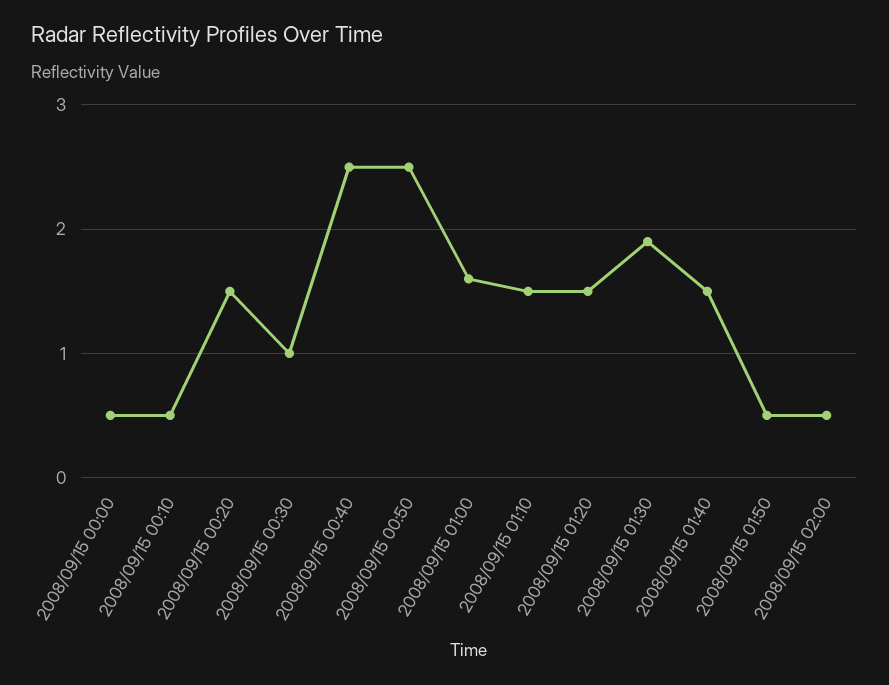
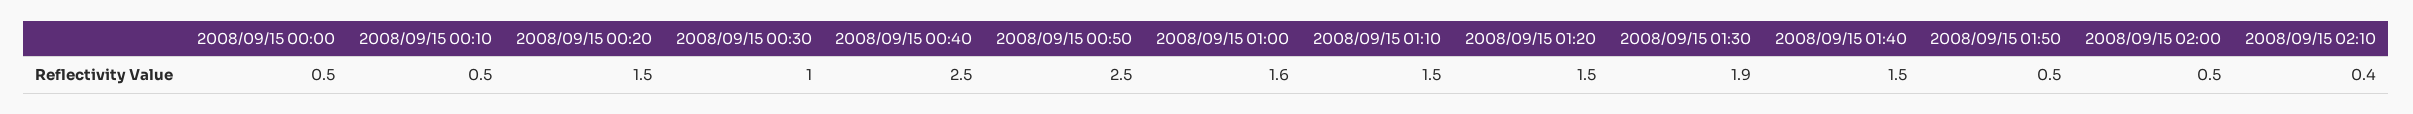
2008/09/15 02:10: none -> 0.4

